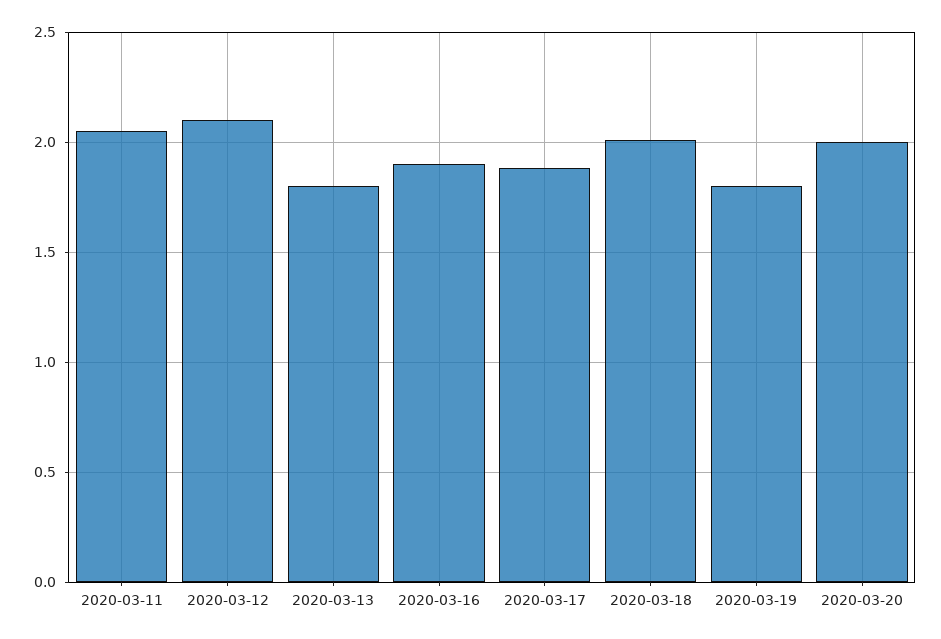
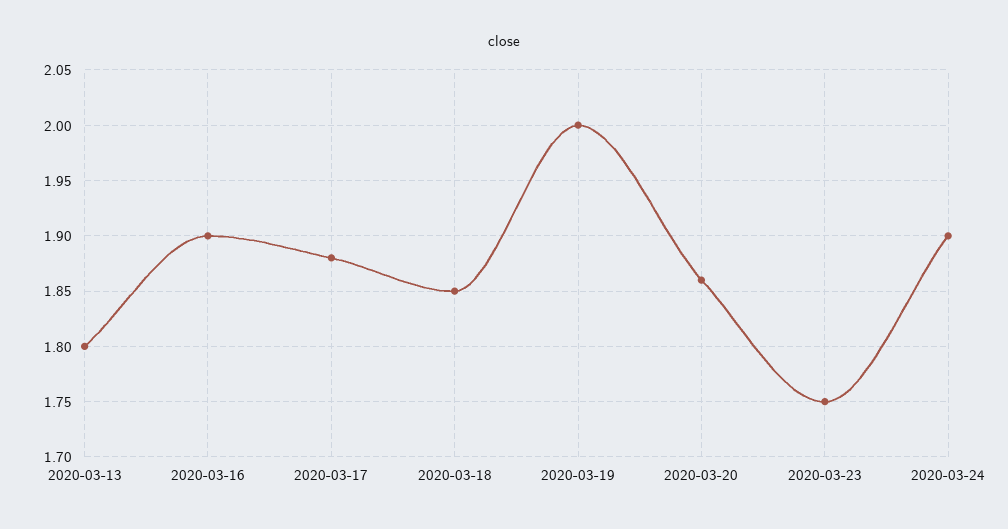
2020-03-11: 2.05 -> none
2020-03-12: 2.1 -> none
2020-03-18: 2 -> 1.85
2020-03-19: 1.8 -> 2
2020-03-20: 2 -> 1.86
2020-03-23: none -> 1.75
2020-03-24: none -> 1.9

